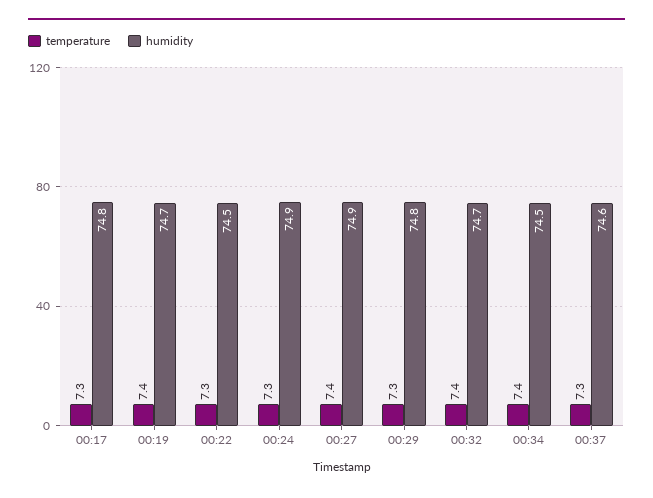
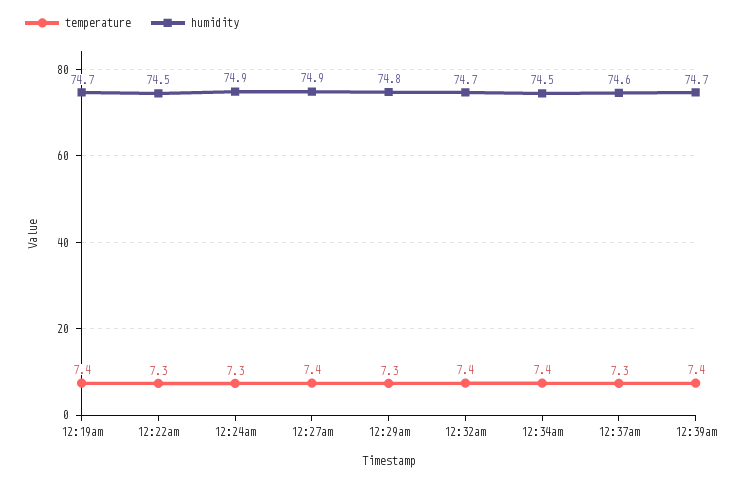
temperature, 00:17: 7.3 -> none
humidity, 00:17: 74.8 -> none
temperature, 12:39am: none -> 7.4
humidity, 12:39am: none -> 74.7

